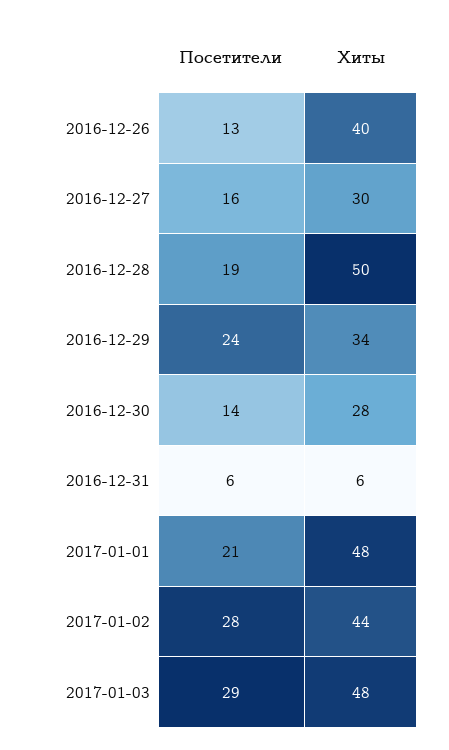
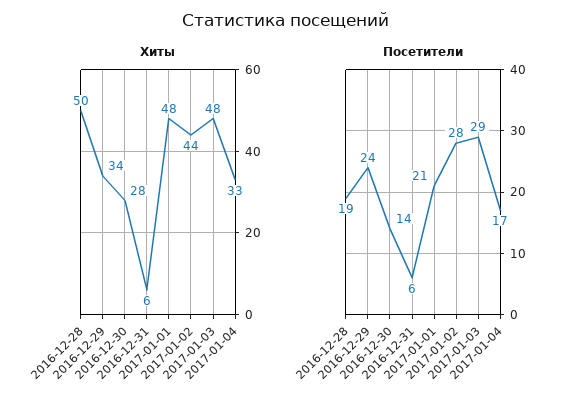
Посетители, 2016-12-26: 13 -> none
Хиты, 2016-12-26: 40 -> none
Посетители, 2016-12-27: 16 -> none
Хиты, 2016-12-27: 30 -> none
Хиты, 2017-01-04: none -> 33
Посетители, 2017-01-04: none -> 17

